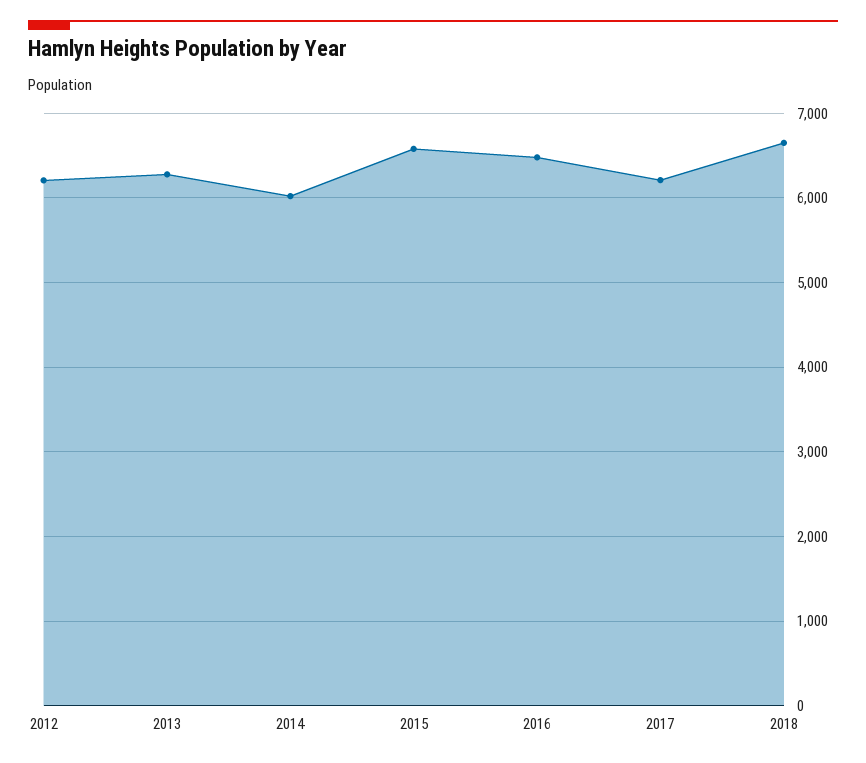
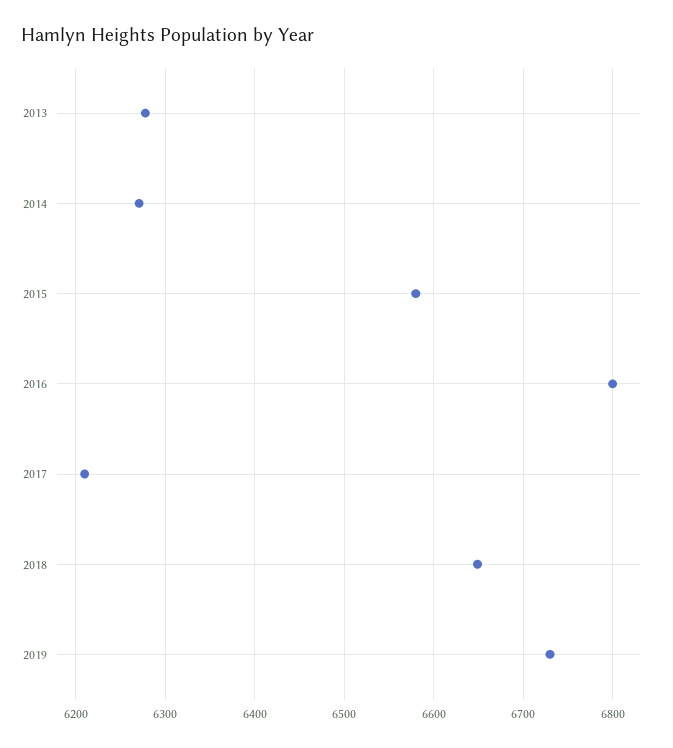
2012: 6200 -> none
2014: 6000 -> 6270
2016: 6500 -> 6800
2019: none -> 6730

